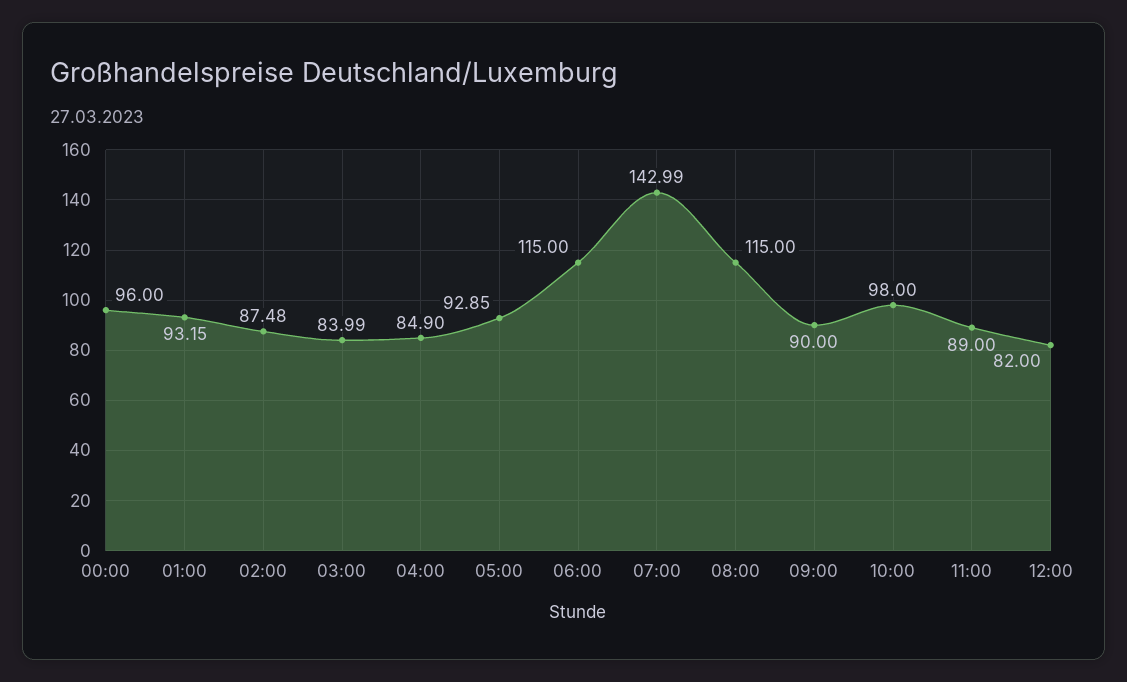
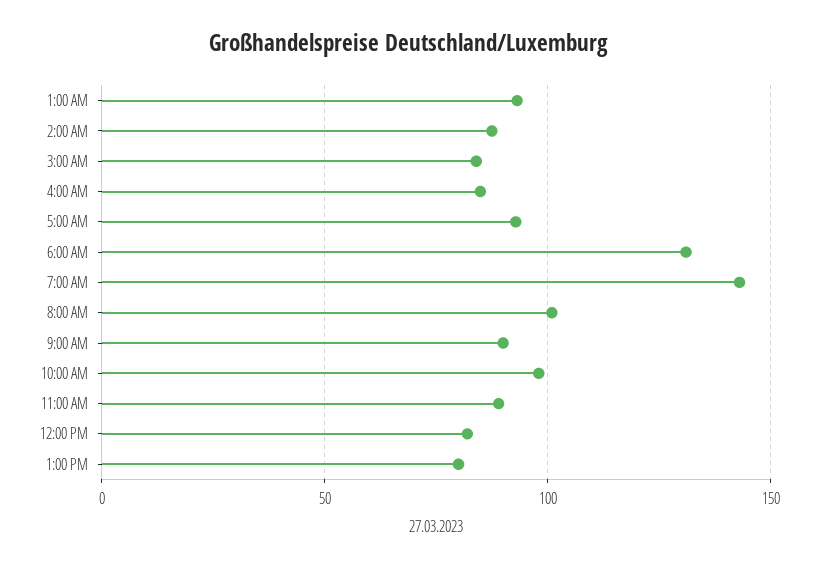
00:00: 96 -> none
06:00: 115 -> 130
08:00: 115 -> 100
1:00 PM: none -> 80

